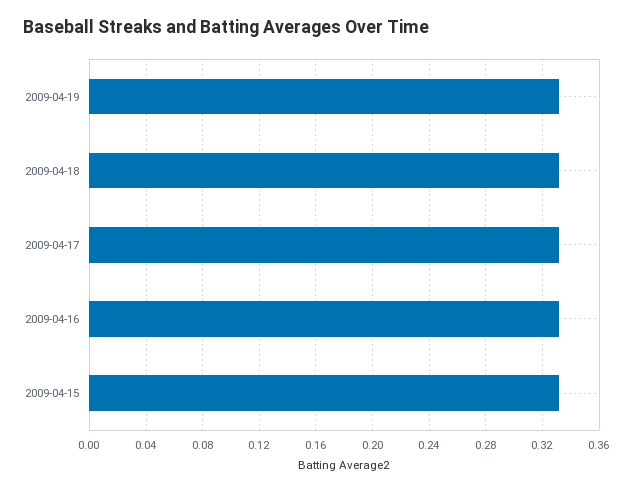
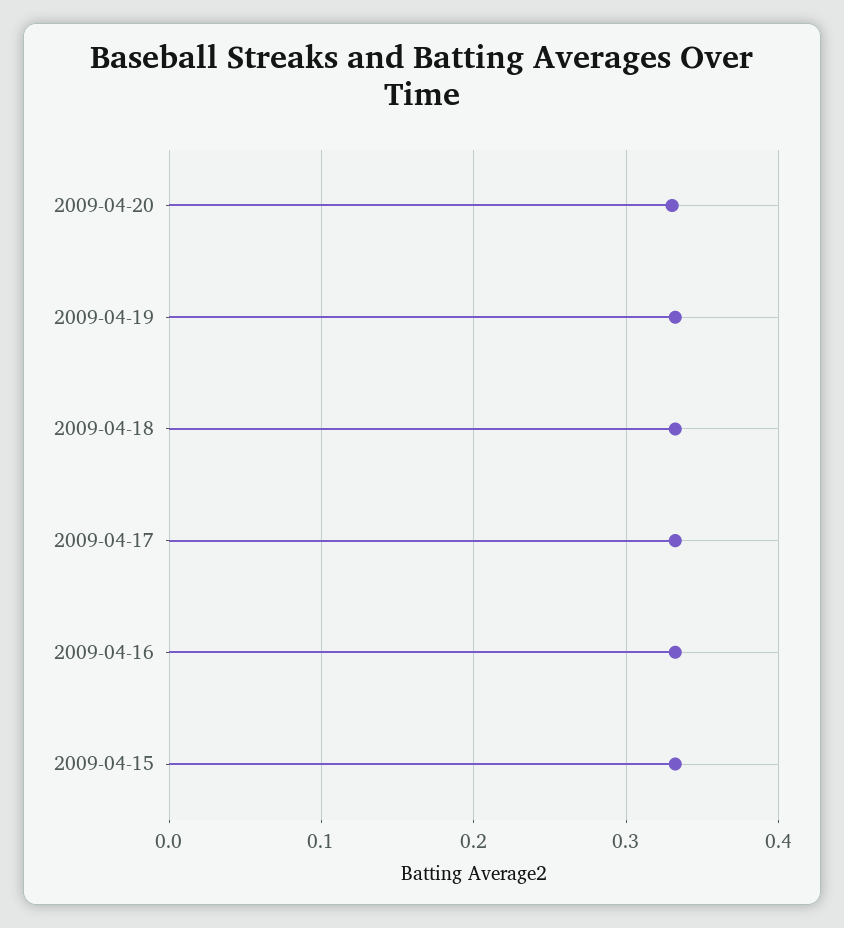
2009-04-20: none -> 0.33

